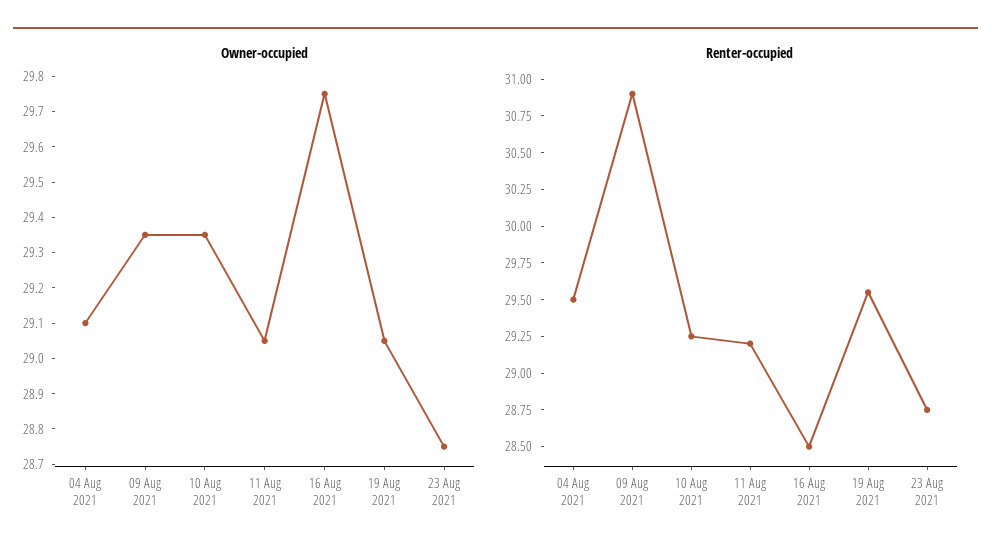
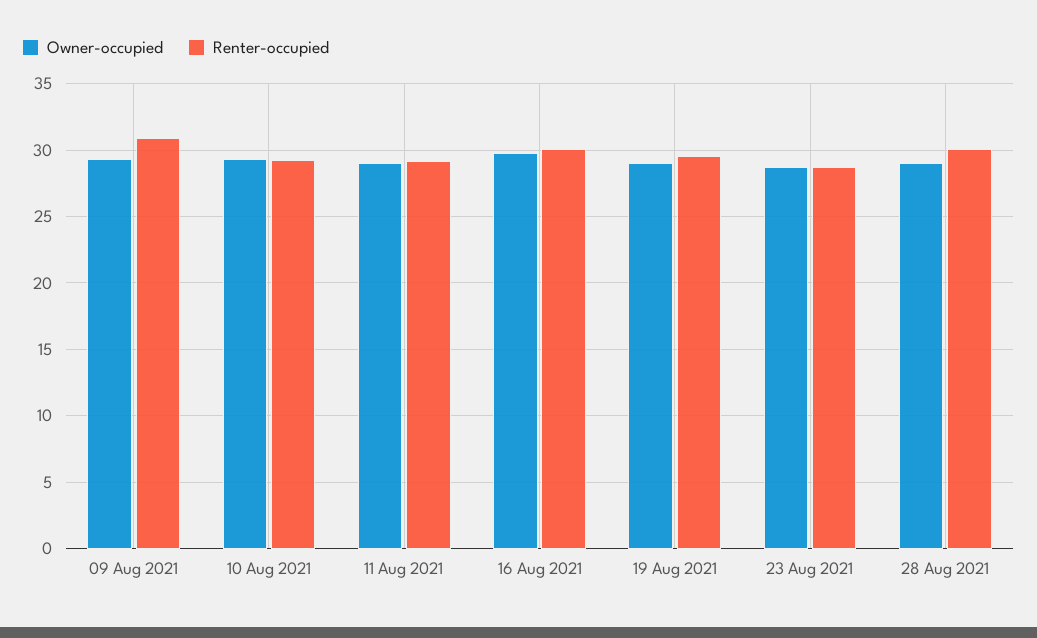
Owner-occupied, 04 Aug 2021: 29.1 -> none
Renter-occupied, 04 Aug 2021: 29.5 -> none
Renter-occupied, 16 Aug 2021: 28.5 -> 30
Owner-occupied, 28 Aug 2021: none -> 29
Renter-occupied, 28 Aug 2021: none -> 30

